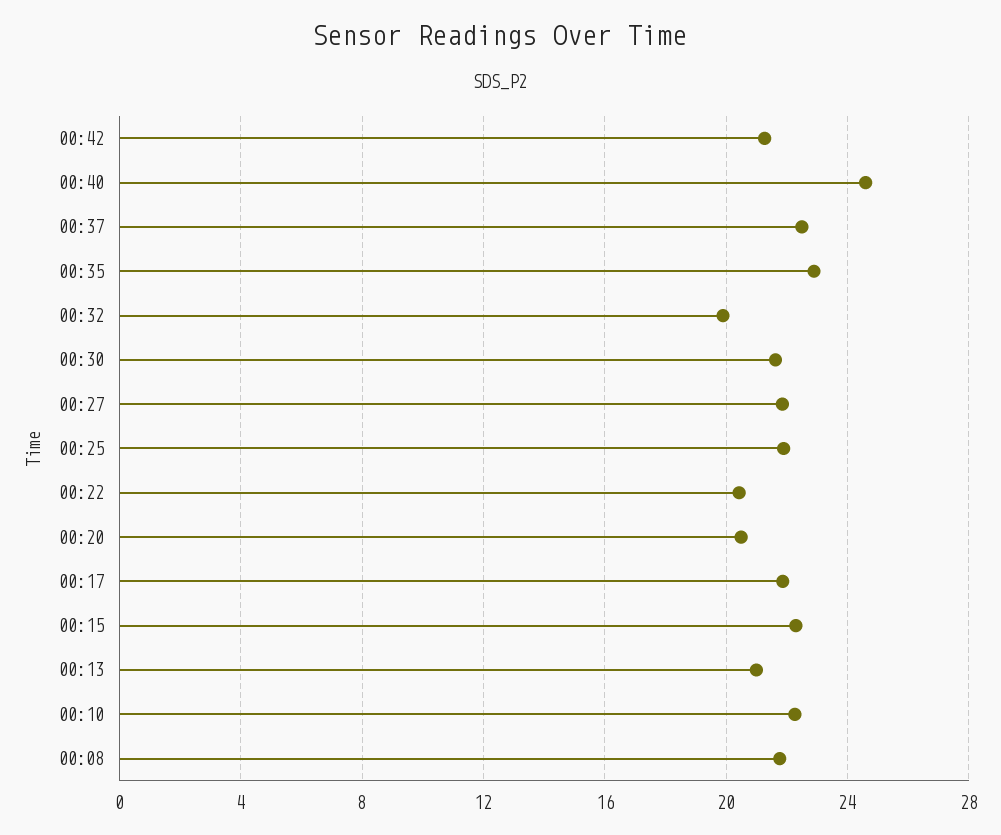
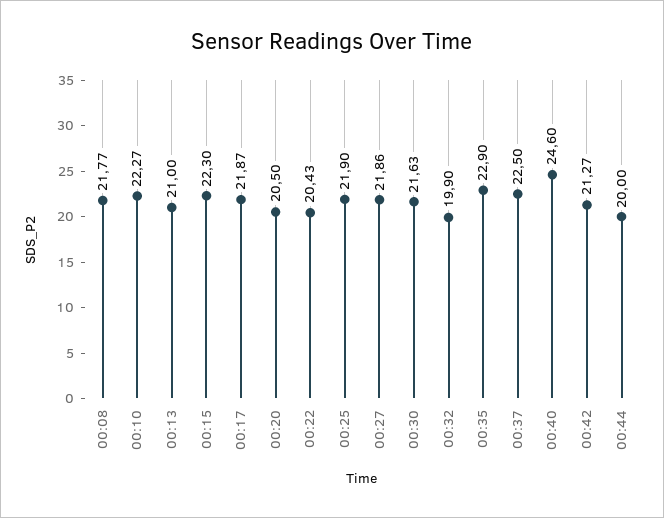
00:44: none -> 20

